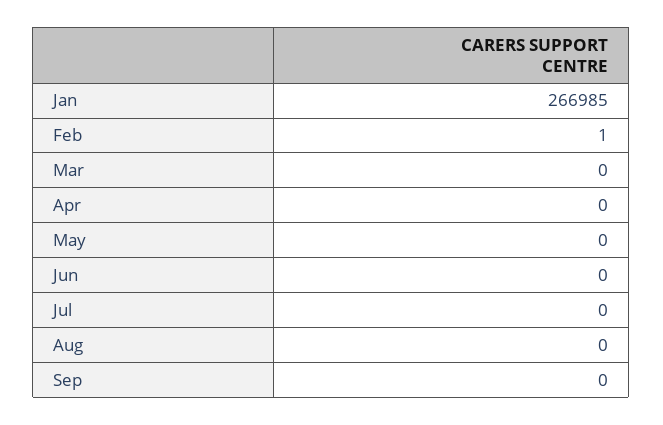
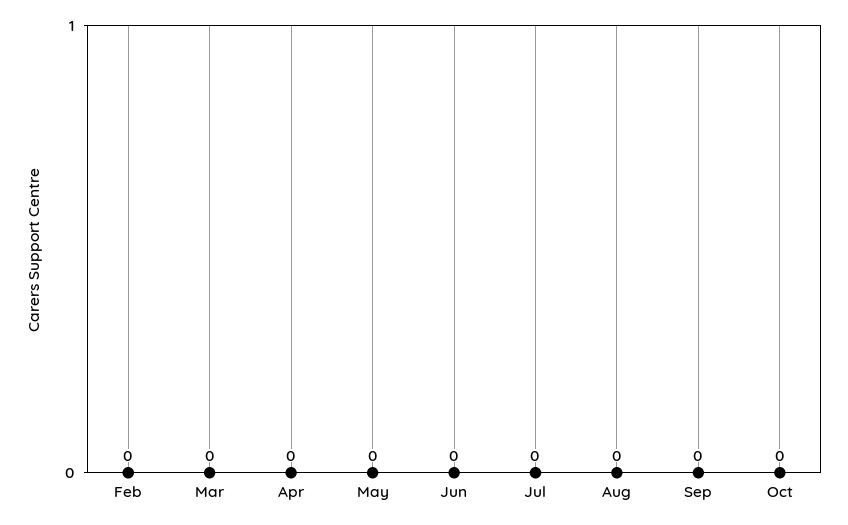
Jan: 266985 -> none
Feb: 1 -> 0
Oct: none -> 0

